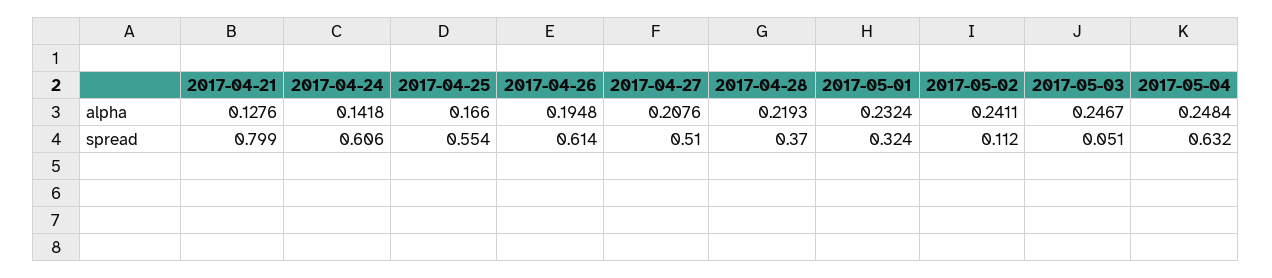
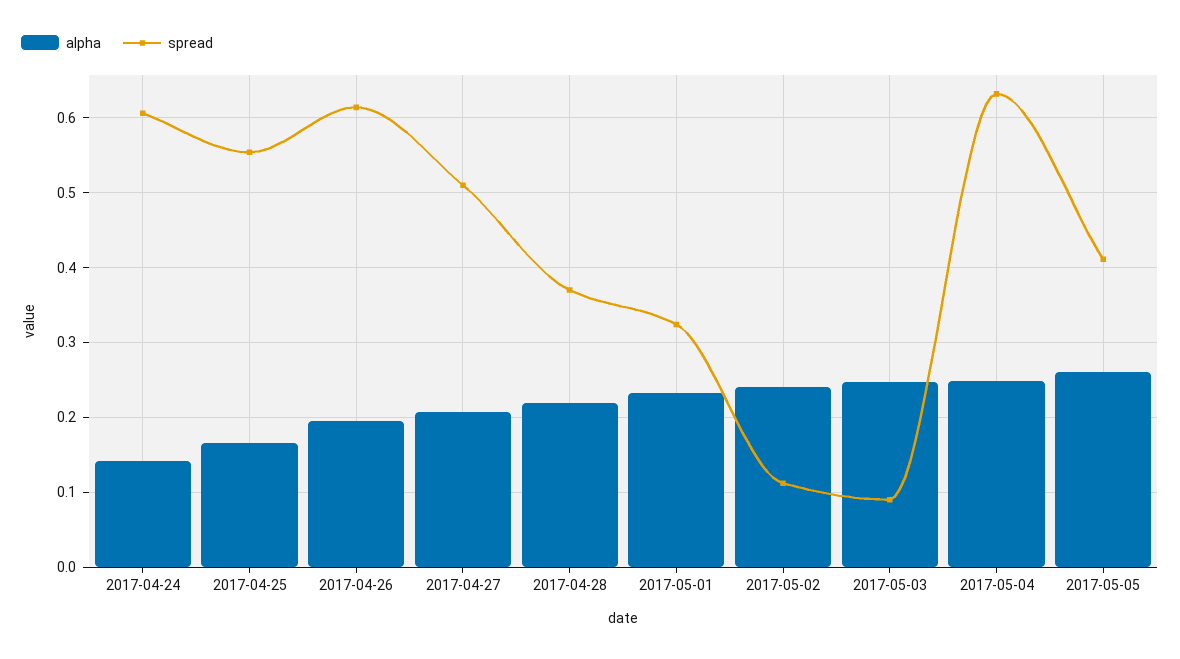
alpha, 2017-04-21: 0.1276 -> none
spread, 2017-04-21: 0.799 -> none
spread, 2017-05-03: 0.051 -> 0.09
alpha, 2017-05-05: none -> 0.26
spread, 2017-05-05: none -> 0.41

